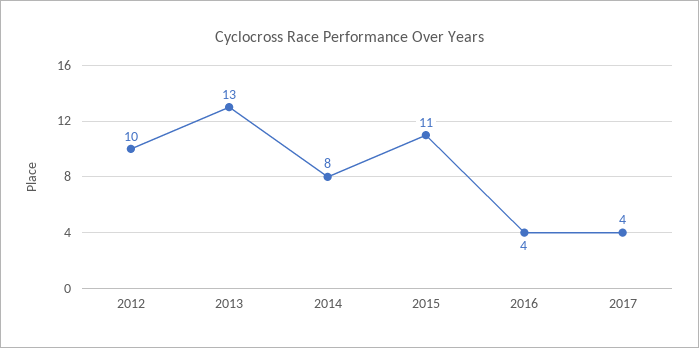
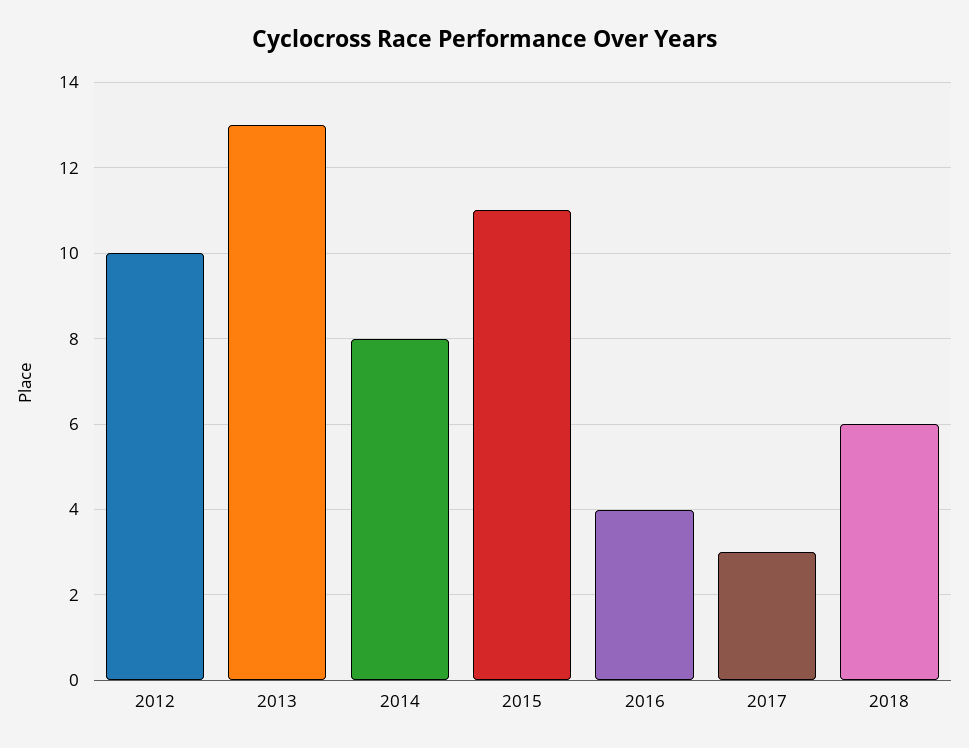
2017: 4 -> 3
2018: none -> 6

